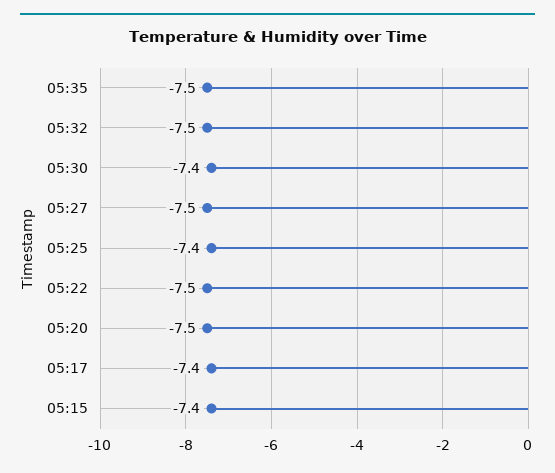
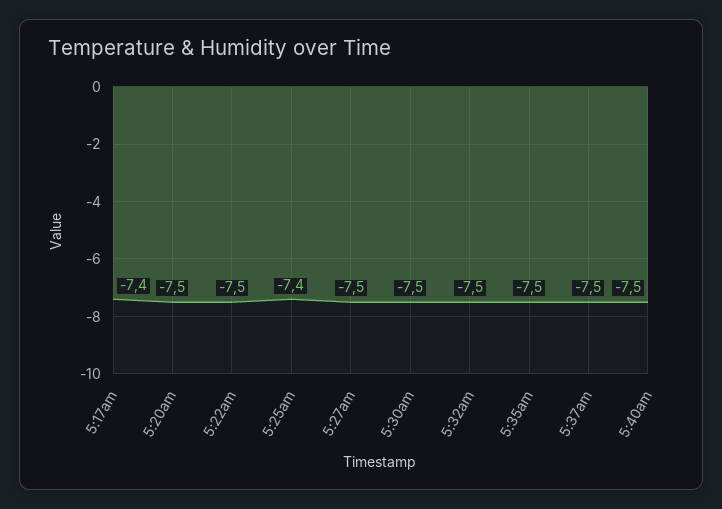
05:30: -7.4 -> -7.5
05:15: -7.4 -> none
5:37am: none -> -7.5
5:40am: none -> -7.5

